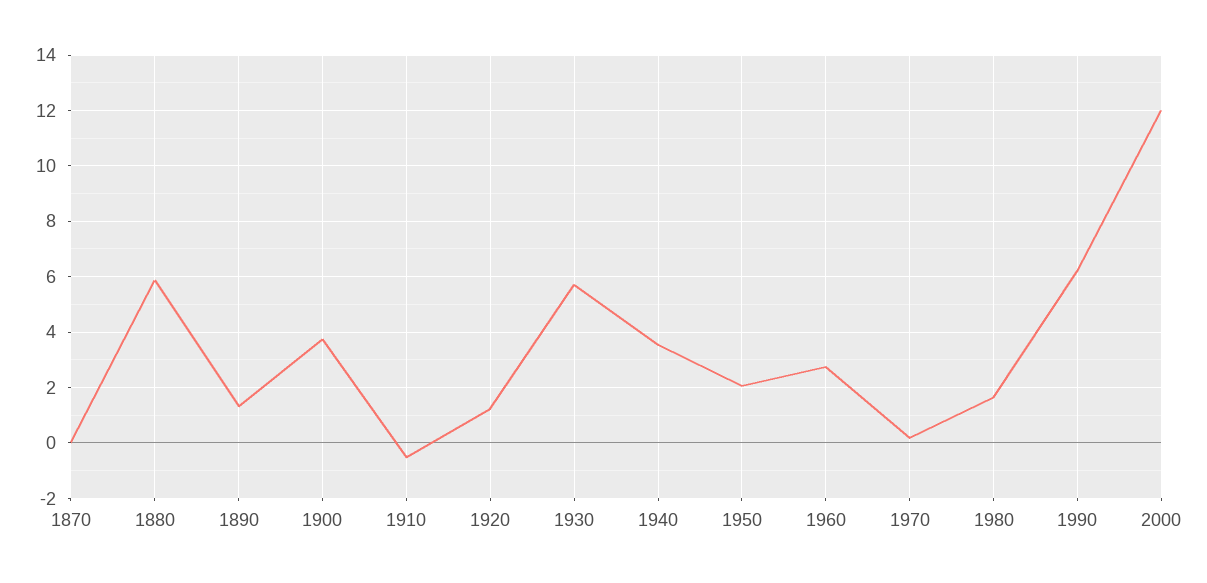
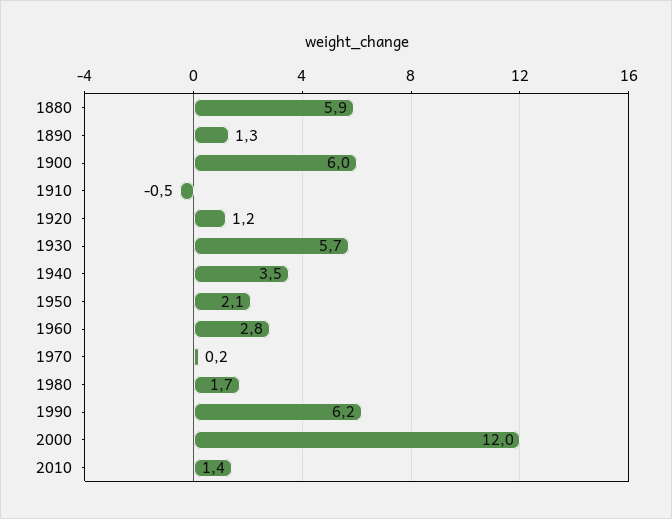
1870: 0 -> none
1900: 3.75 -> 6
2010: none -> 1.4

